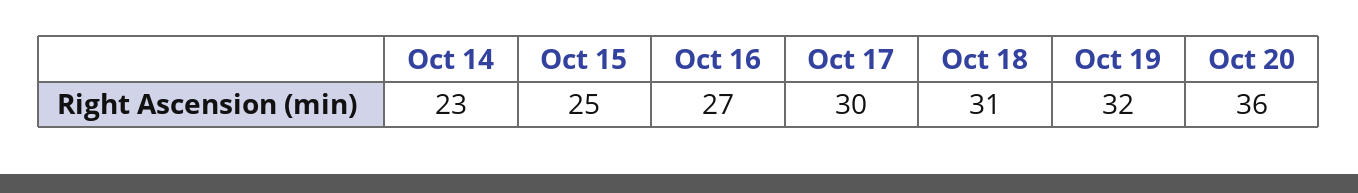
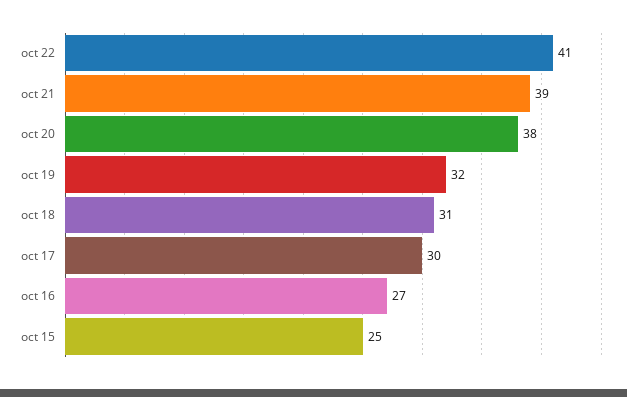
Oct 14: 23 -> none
Oct 20: 36 -> 38
oct 22: none -> 41
oct 21: none -> 39

